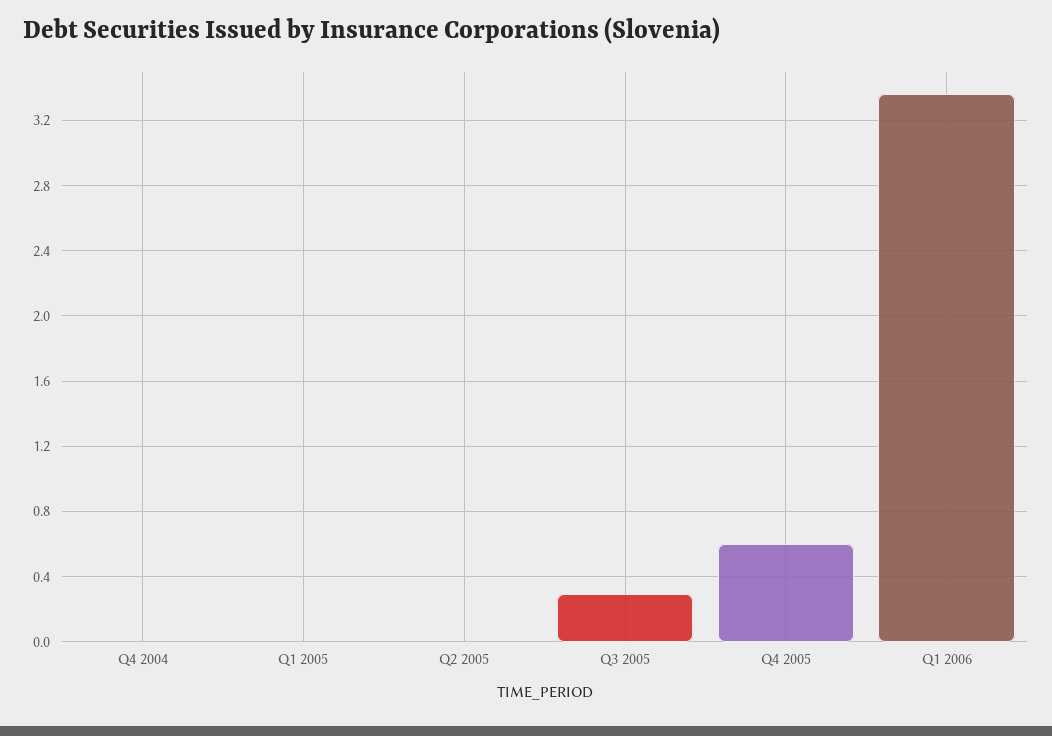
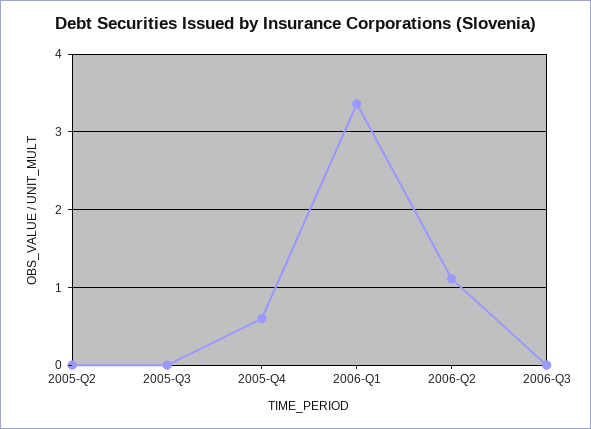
Q4 2004: 0 -> none
Q1 2005: 0 -> none
Q3 2005: 0.3 -> 0
2006-Q2: none -> 1.1
2006-Q3: none -> 0

